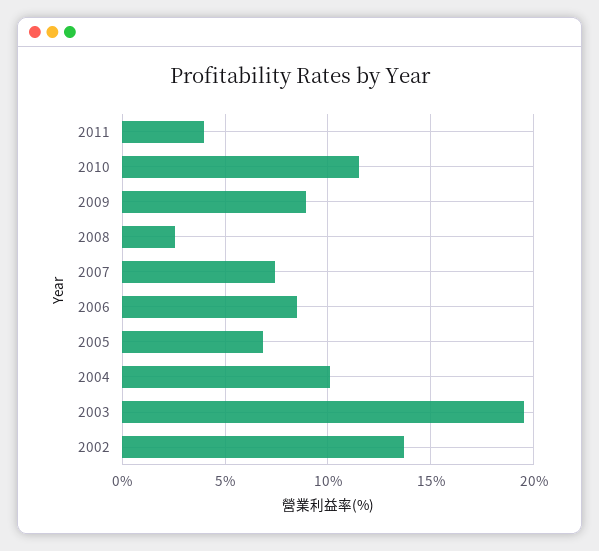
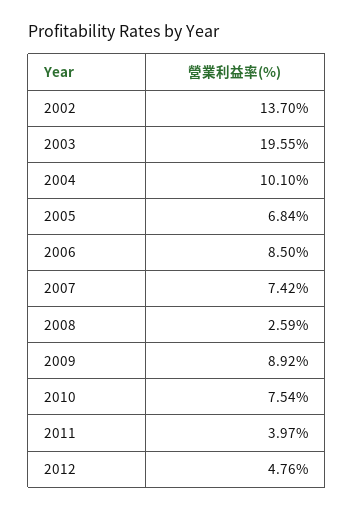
2010: 11.5 -> 7.54
2012: none -> 4.76

